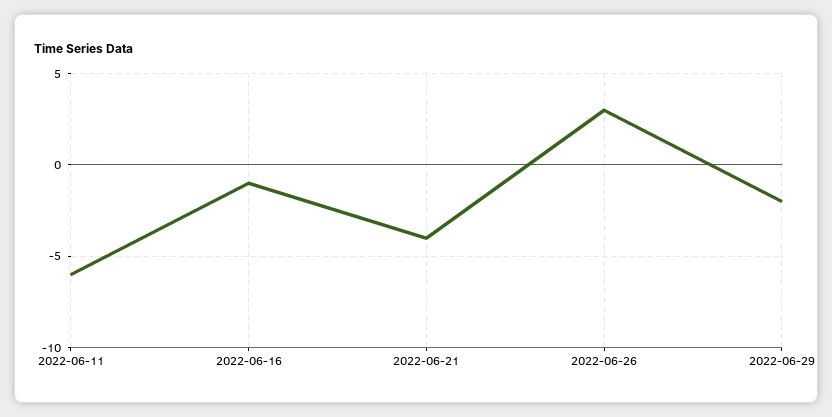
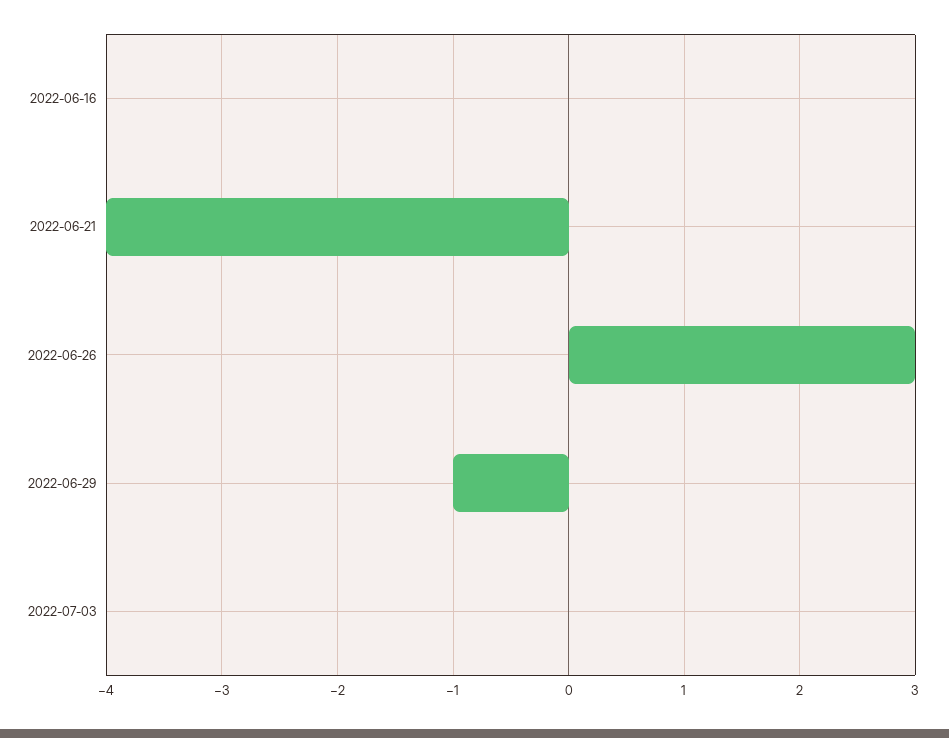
2022-06-11: -6 -> none
2022-06-16: -1 -> 0
2022-06-29: -2 -> -1
2022-07-03: none -> 0

